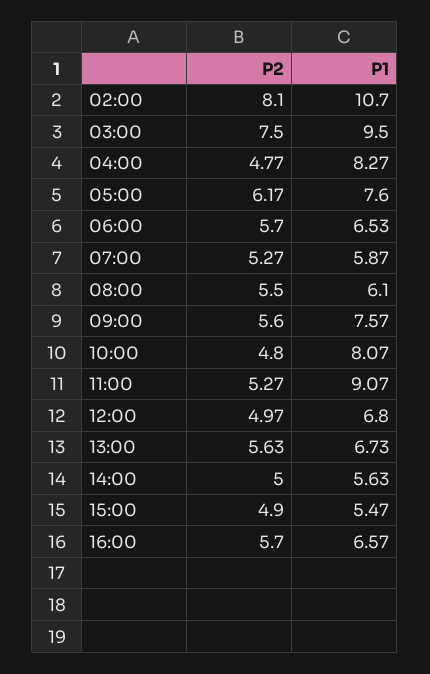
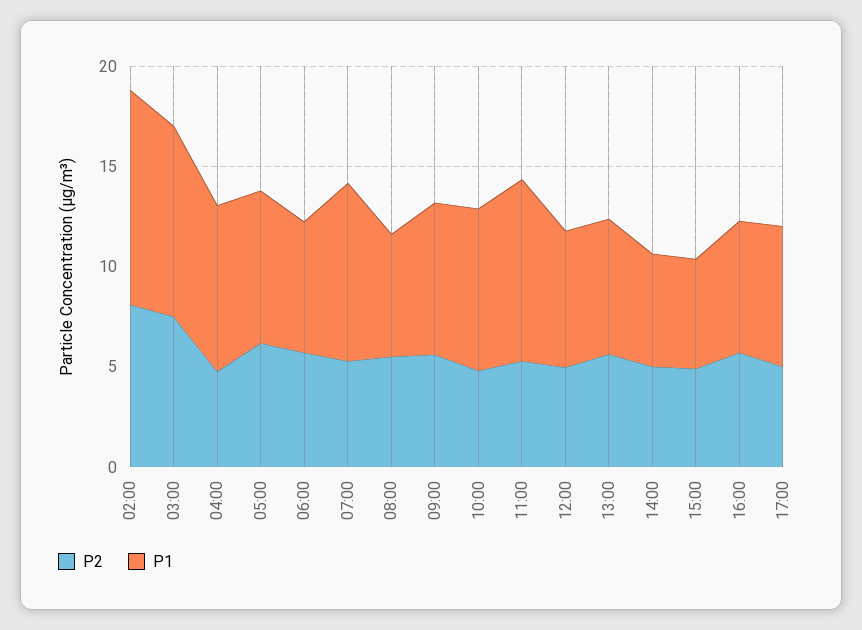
P1, 07:00: 5.87 -> 9
P2, 17:00: none -> 5
P1, 17:00: none -> 7

